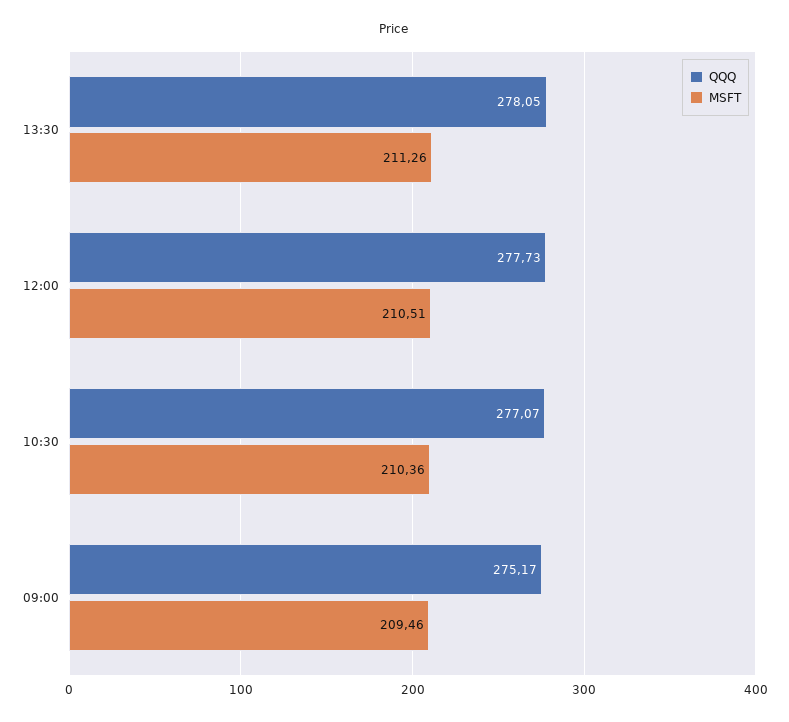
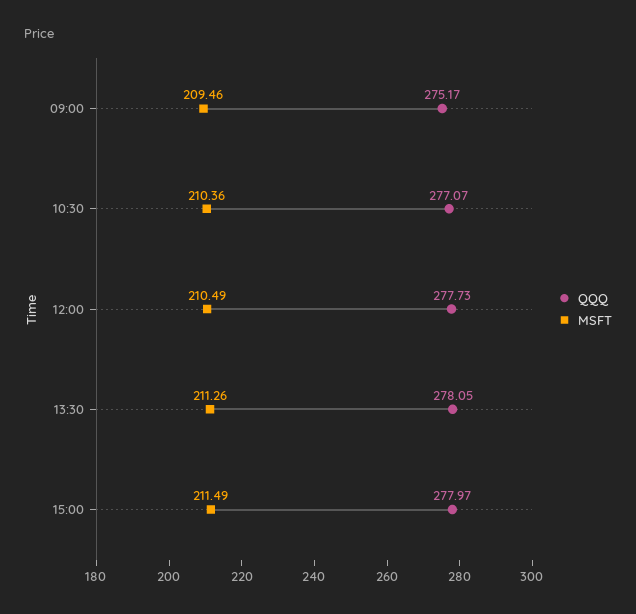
MSFT, 12:00: 210.51 -> 210.49
QQQ, 15:00: none -> 277.97
MSFT, 15:00: none -> 211.49

